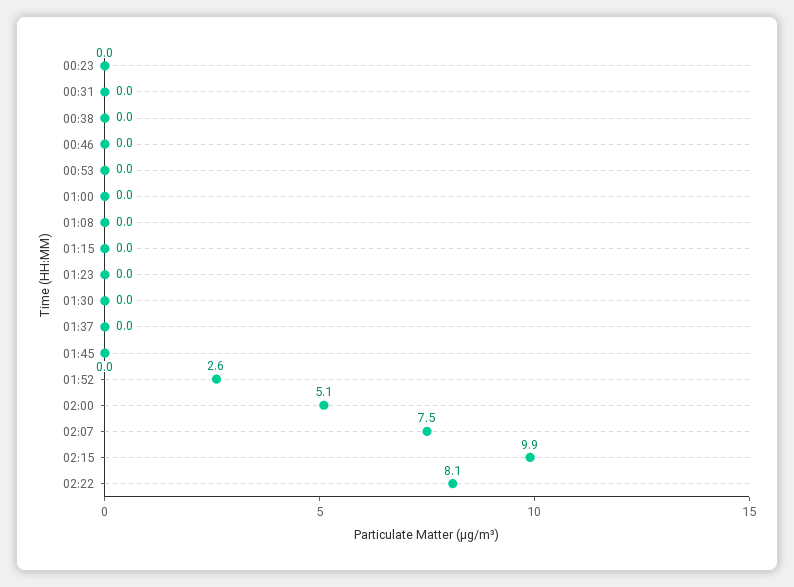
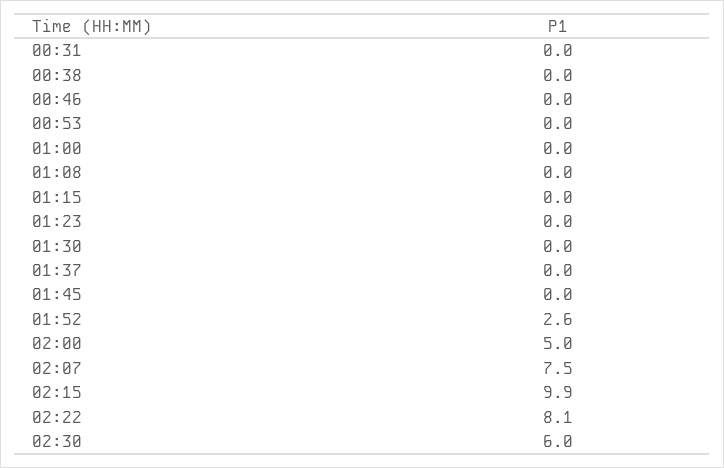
00:23: 0 -> none
02:00: 5.1 -> 5
02:30: none -> 6

